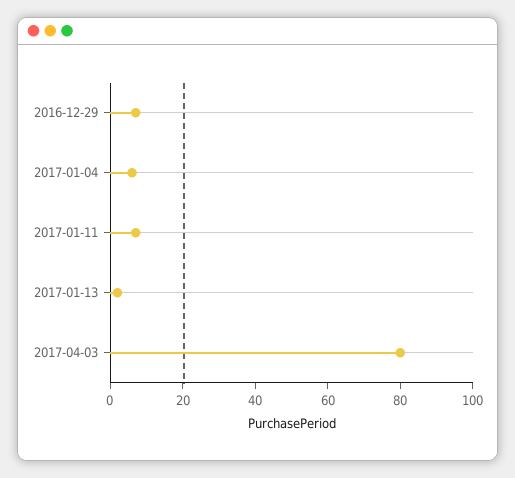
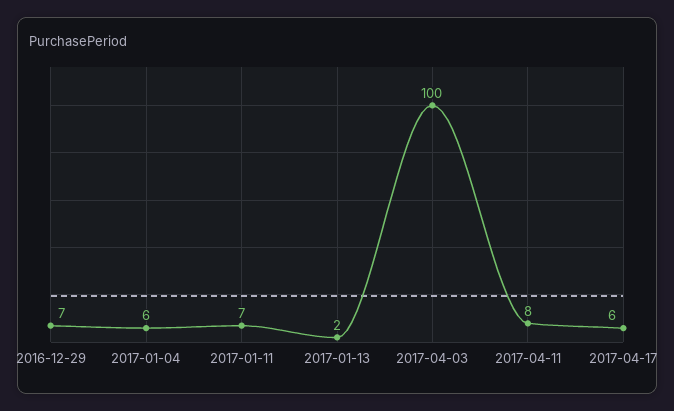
2017-04-03: 80 -> 100
2017-04-11: none -> 8
2017-04-17: none -> 6

